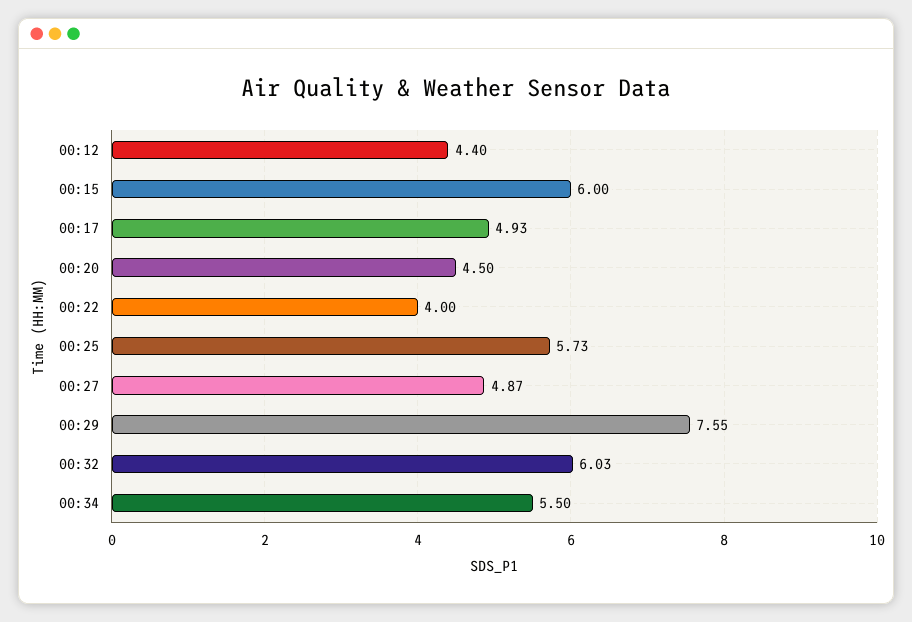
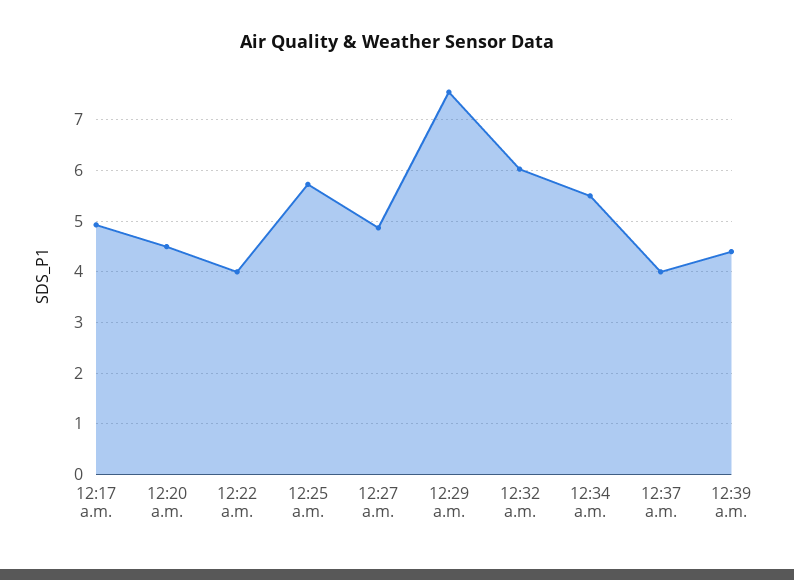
00:12: 4.4 -> none
00:15: 6 -> none
12:37 a.m.: none -> 4
12:39 a.m.: none -> 4.4

